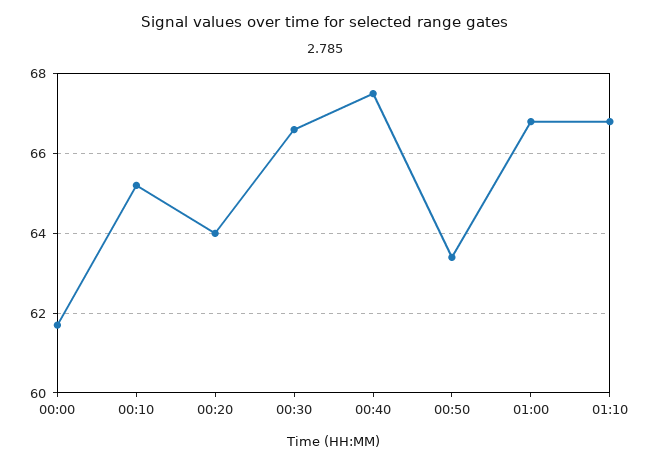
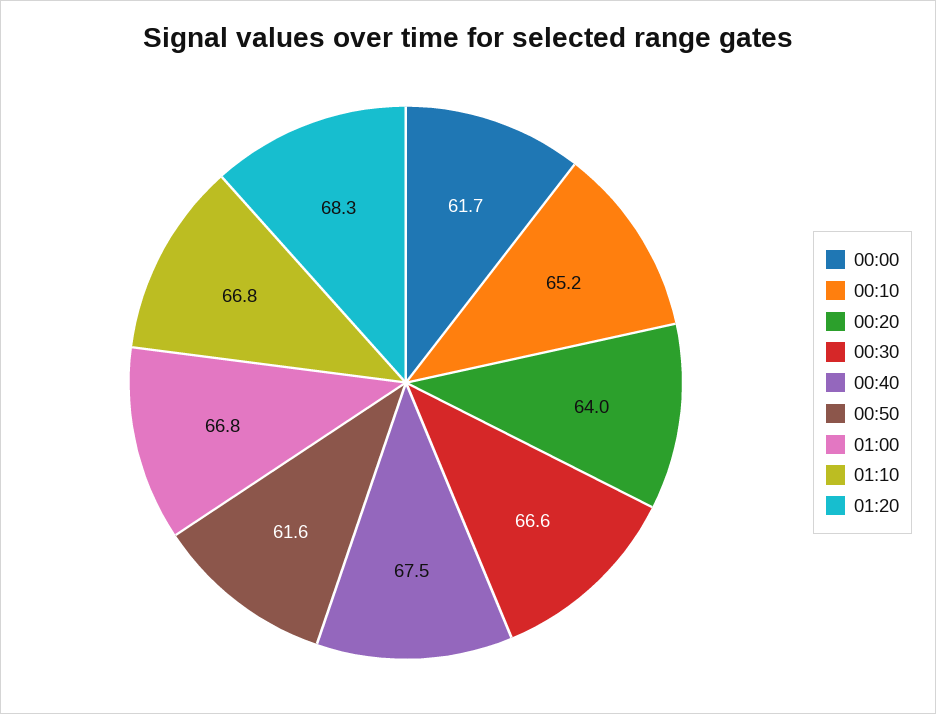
00:50: 63.5 -> 61.6
01:20: none -> 68.3

